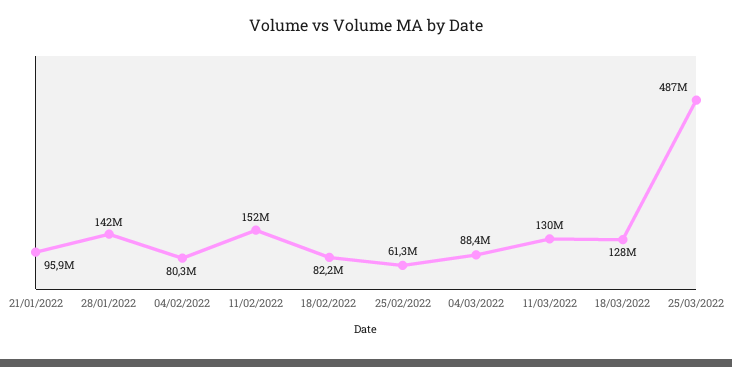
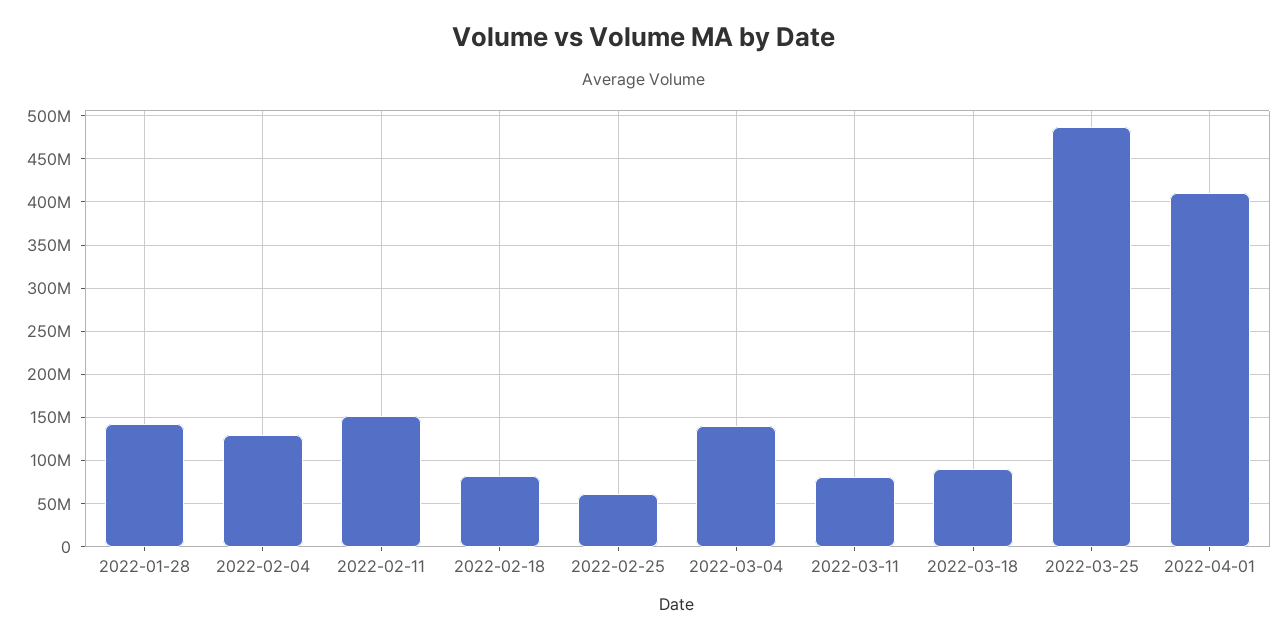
21/01/2022: 95900000 -> none
04/02/2022: 80300000 -> 130000000
04/03/2022: 88400000 -> 140000000
11/03/2022: 130000000 -> 80000000
18/03/2022: 128000000 -> 90000000
2022-04-01: none -> 410000000

